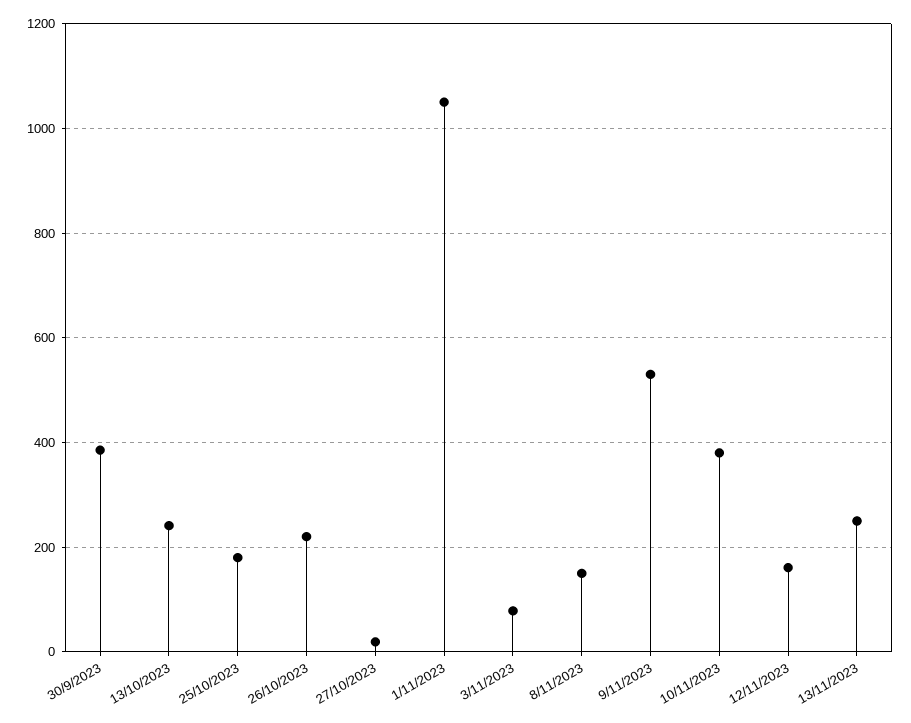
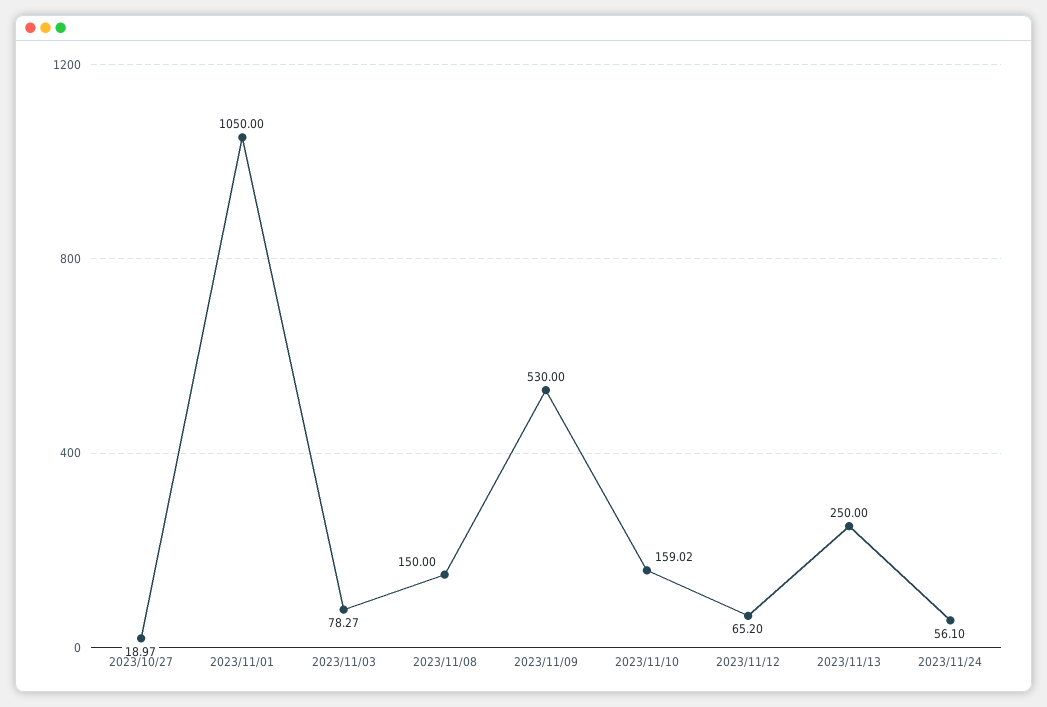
30/9/2023: 380 -> none
13/10/2023: 240 -> none
25/10/2023: 180 -> none
26/10/2023: 220 -> none
10/11/2023: 380 -> 159.02
12/11/2023: 160 -> 65.2
2023/11/24: none -> 56.1

